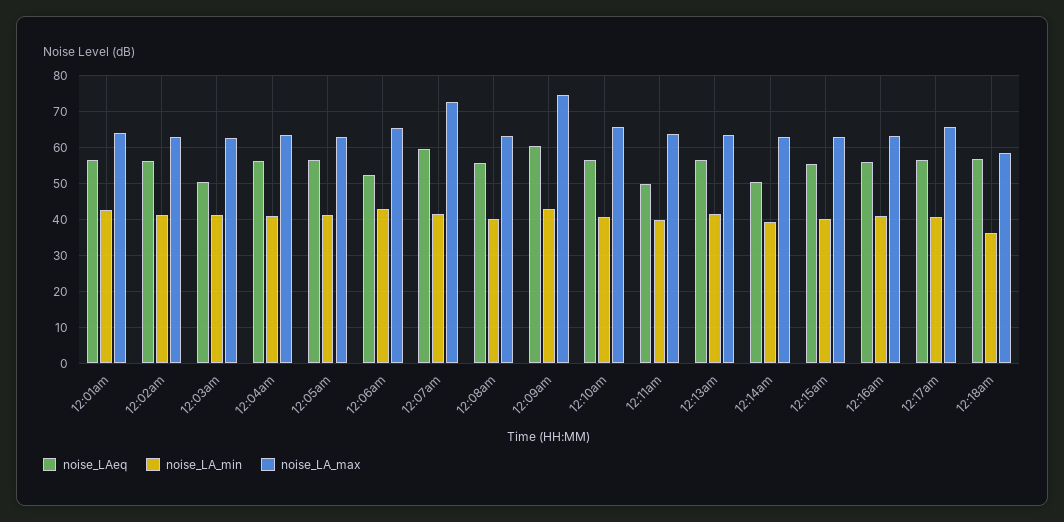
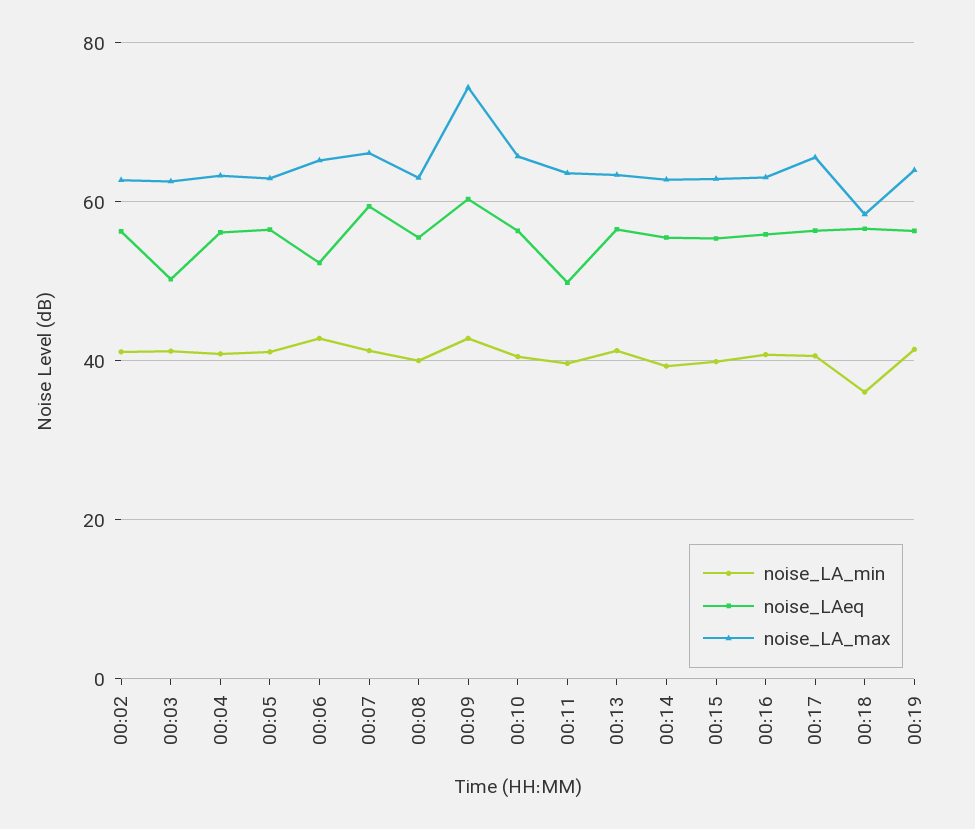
noise_LAeq, 12:01am: 56 -> none
noise_LA_min, 12:01am: 42 -> none
noise_LA_max, 12:01am: 64 -> none
noise_LA_max, 12:07am: 72 -> 66
noise_LAeq, 12:14am: 50 -> 56
noise_LA_min, 00:19: none -> 42
noise_LAeq, 00:19: none -> 56
noise_LA_max, 00:19: none -> 64

